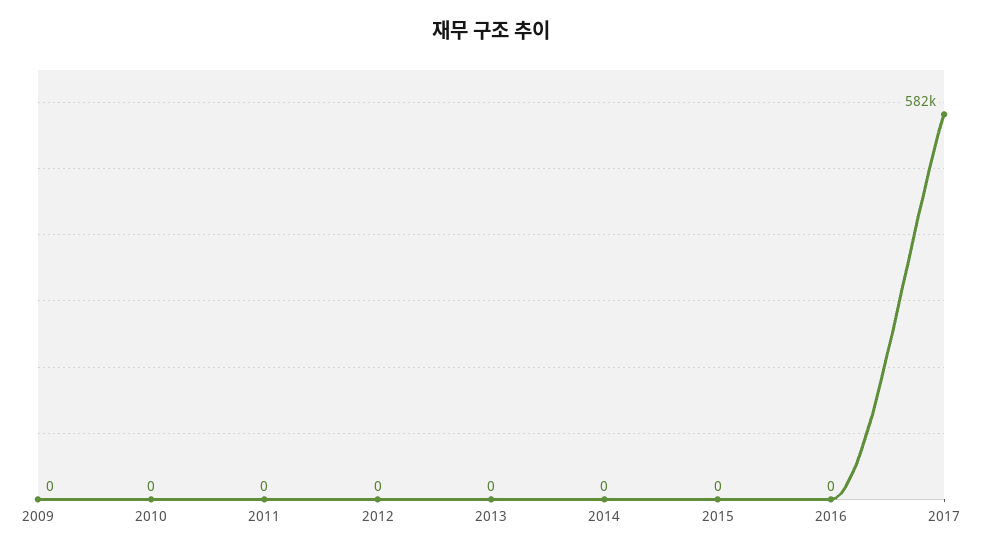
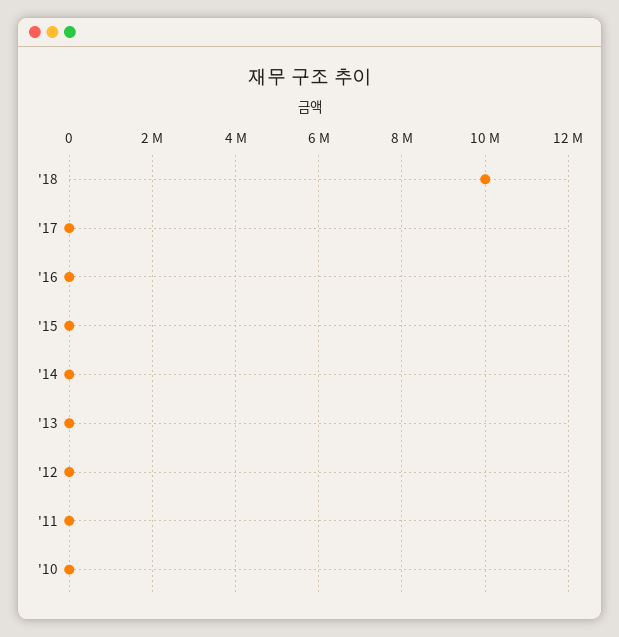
2009: 0 -> none
2017: 582000 -> 0
'18: none -> 10000000

